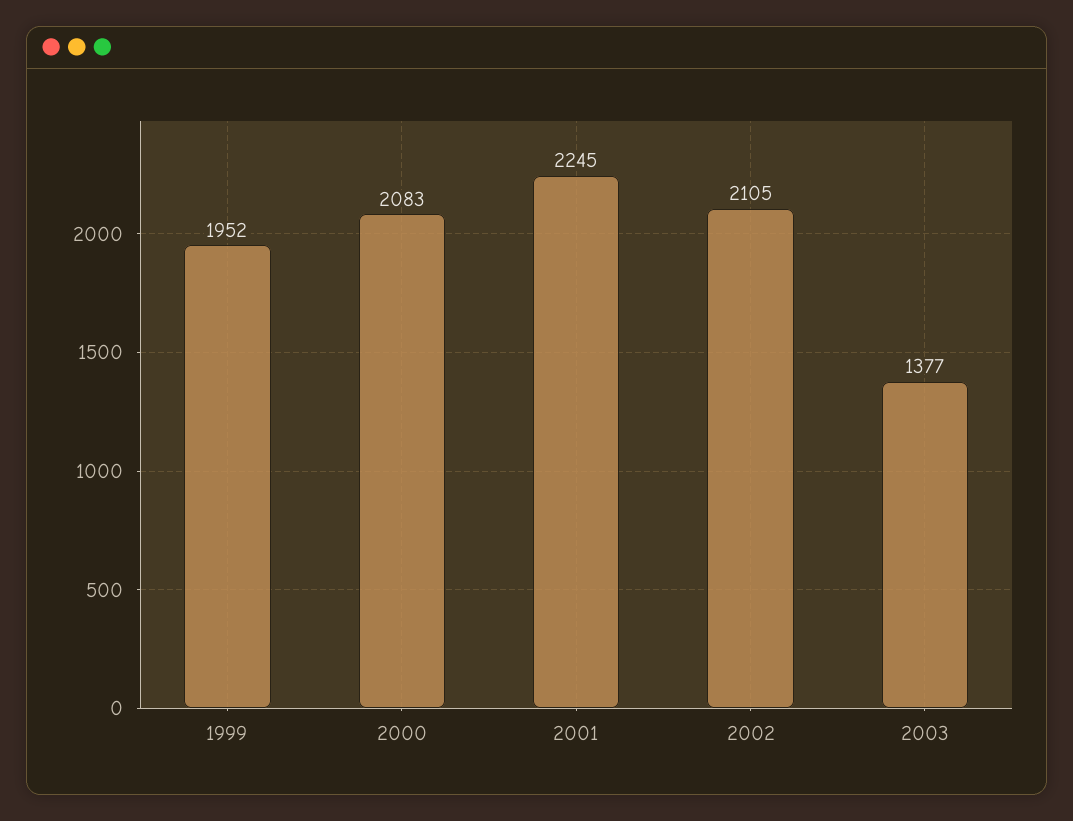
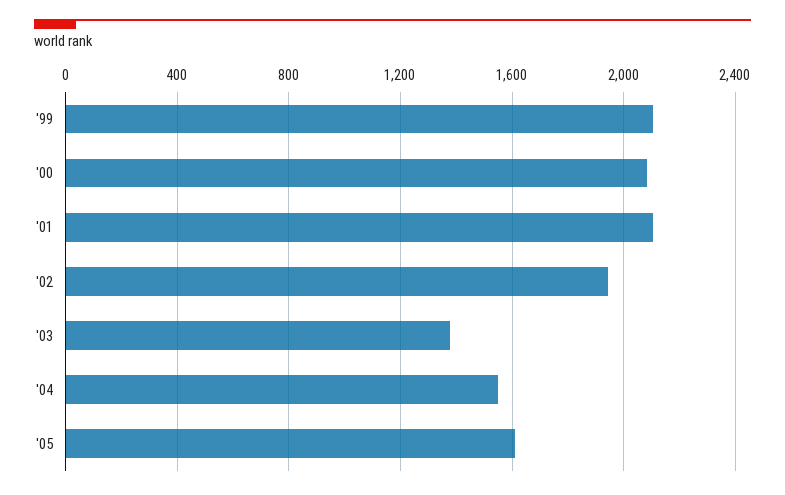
1999: 1952 -> 2100
2001: 2245 -> 2100
2002: 2105 -> 1950
'04: none -> 1550
'05: none -> 1600

